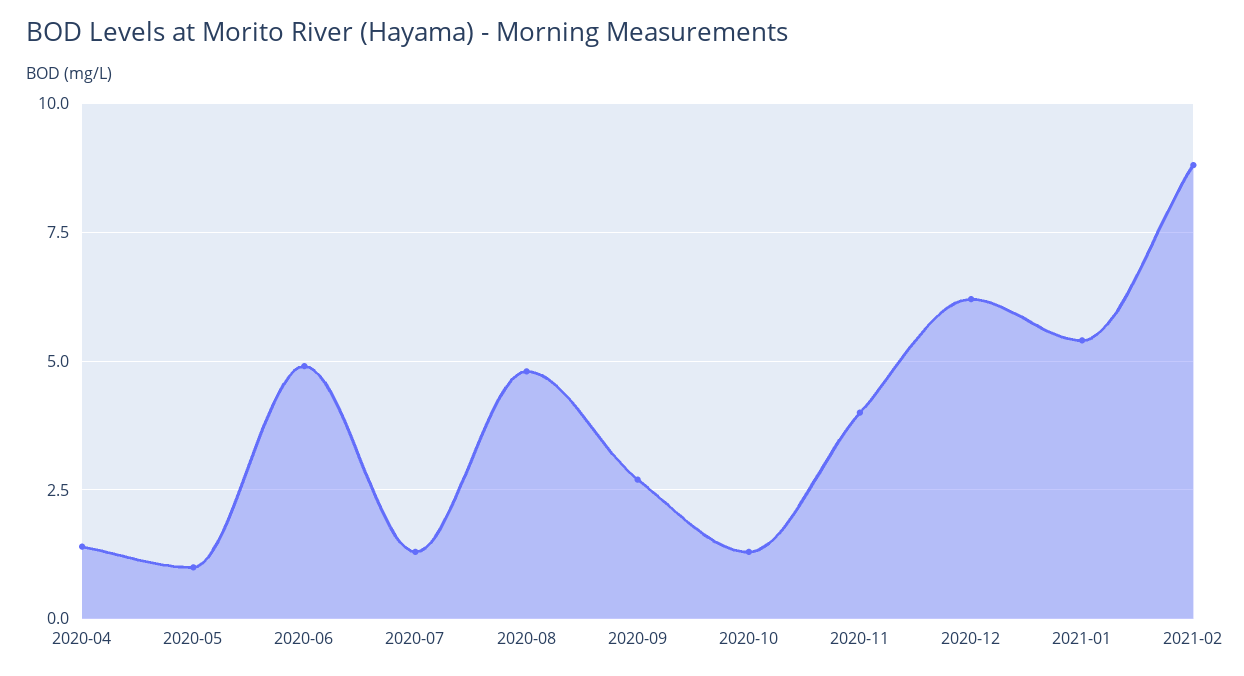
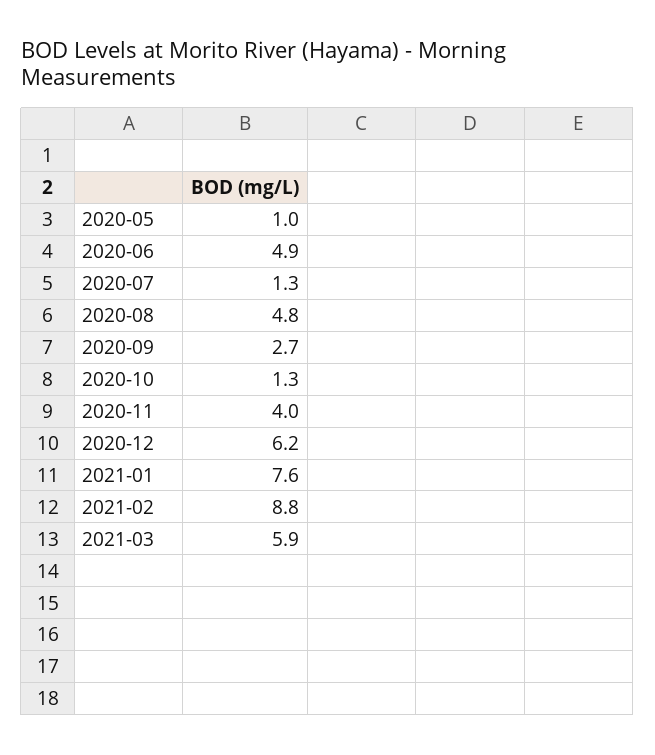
2020-04: 1.5 -> none
2021-01: 5.5 -> 7.6
2021-03: none -> 5.9

